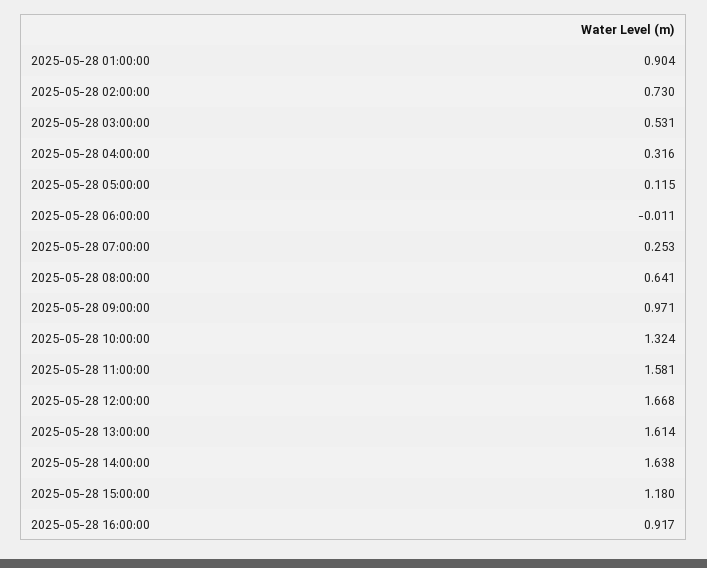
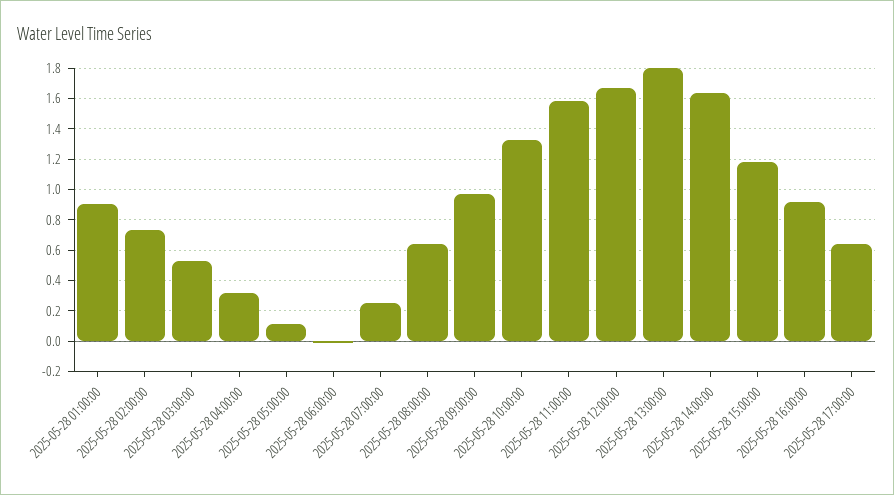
2025-05-28 13:00:00: 1.614 -> 1.8
2025-05-28 17:00:00: none -> 0.65

